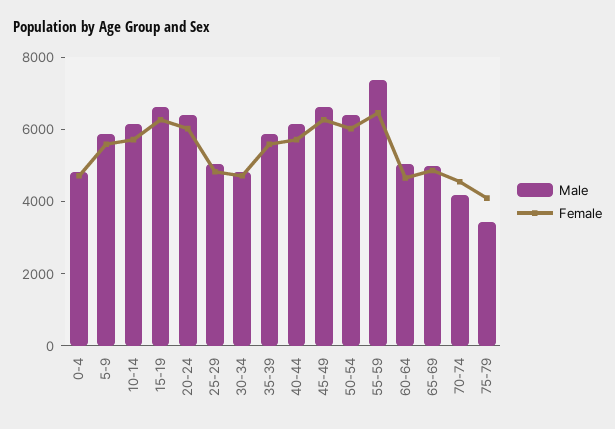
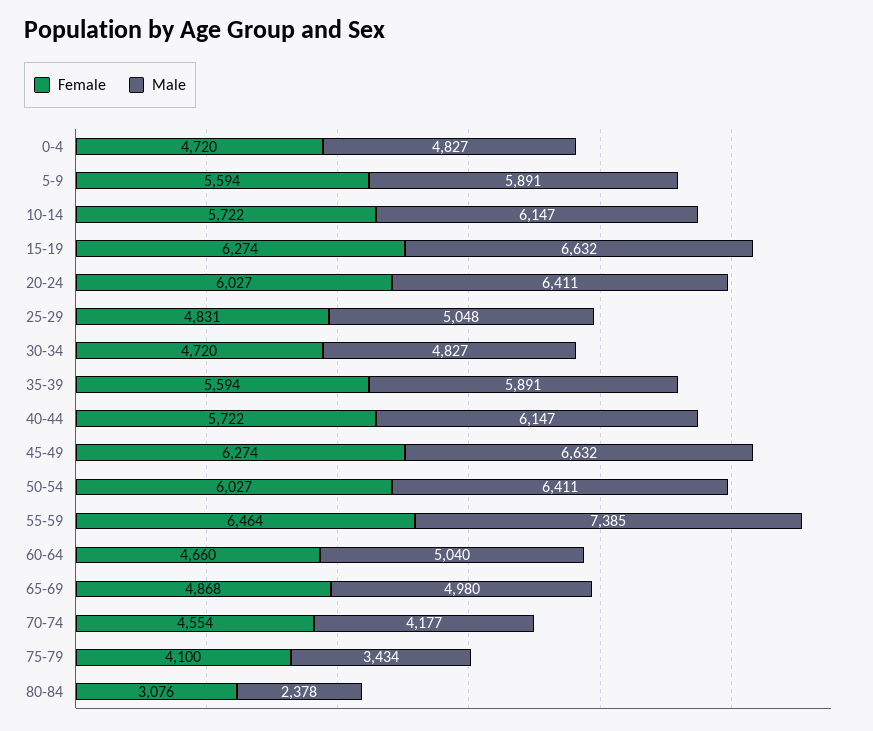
Female, 80-84: none -> 3076
Male, 80-84: none -> 2378

